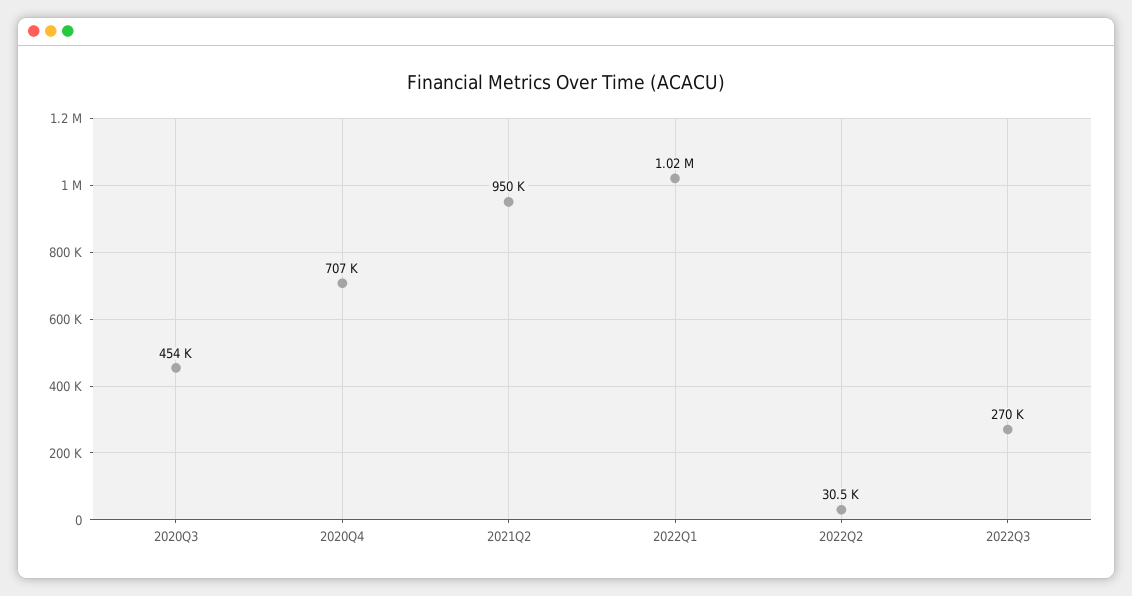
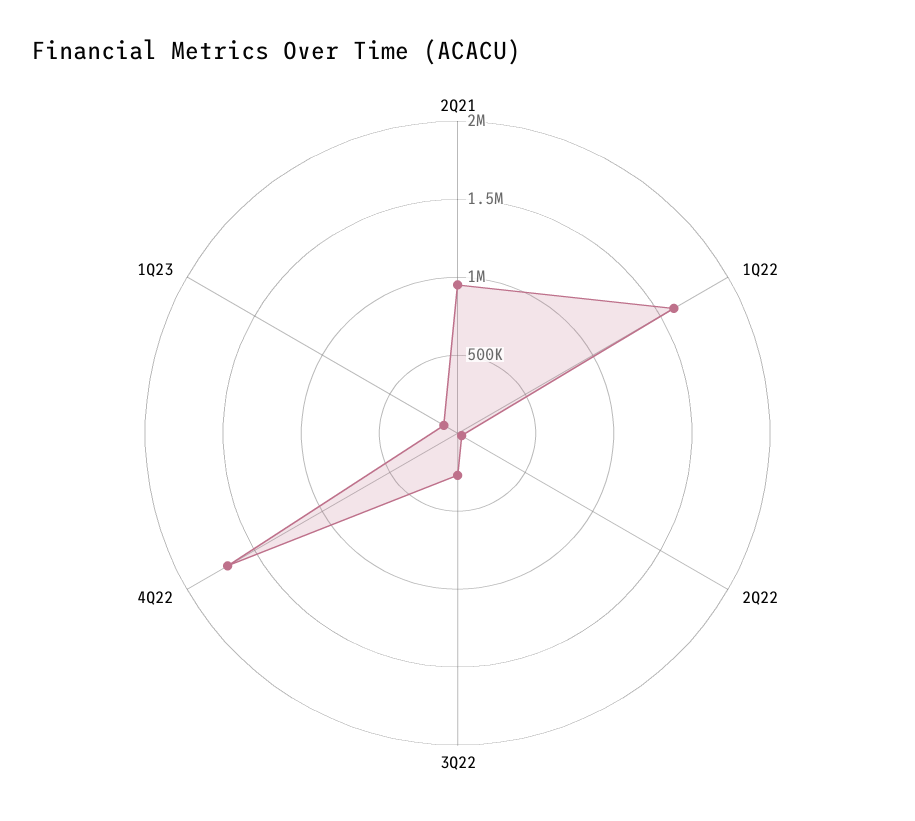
2020Q3: 454000 -> none
2020Q4: 707000 -> none
2022Q1: 1020000 -> 1600000
4Q22: none -> 1700000
1Q23: none -> 100000

